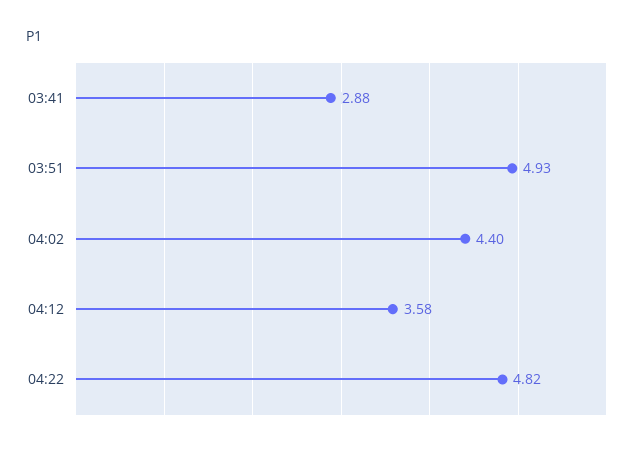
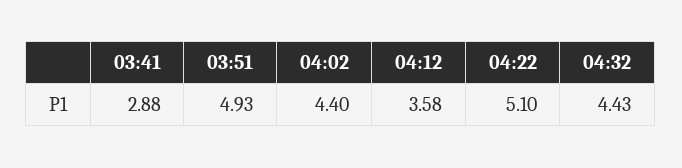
04:22: 4.82 -> 5.1
04:32: none -> 4.43

